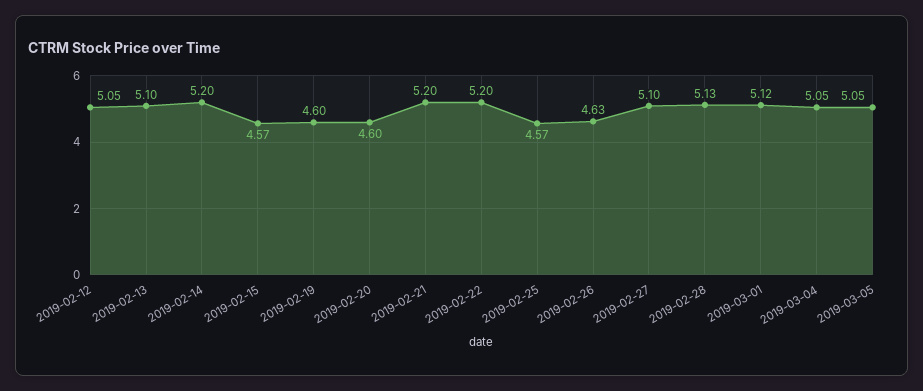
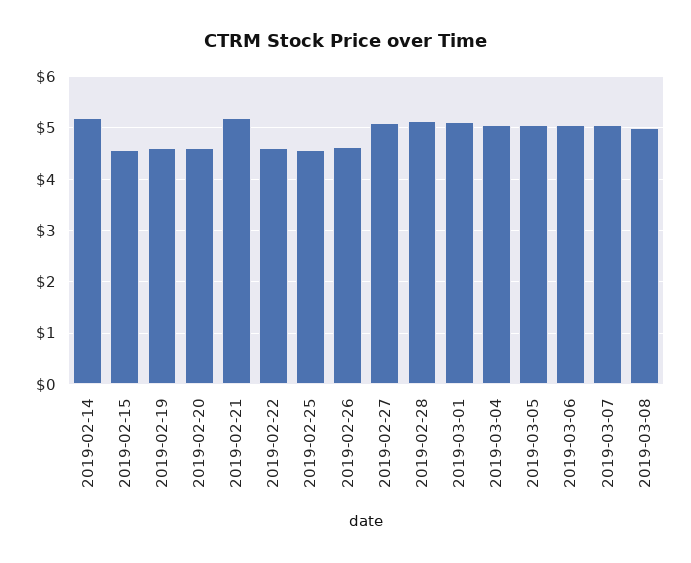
2019-02-12: 5.05 -> none
2019-02-13: 5.1 -> none
2019-02-22: 5.2 -> 4.6
2019-03-06: none -> 5
2019-03-07: none -> 5
2019-03-08: none -> 5

